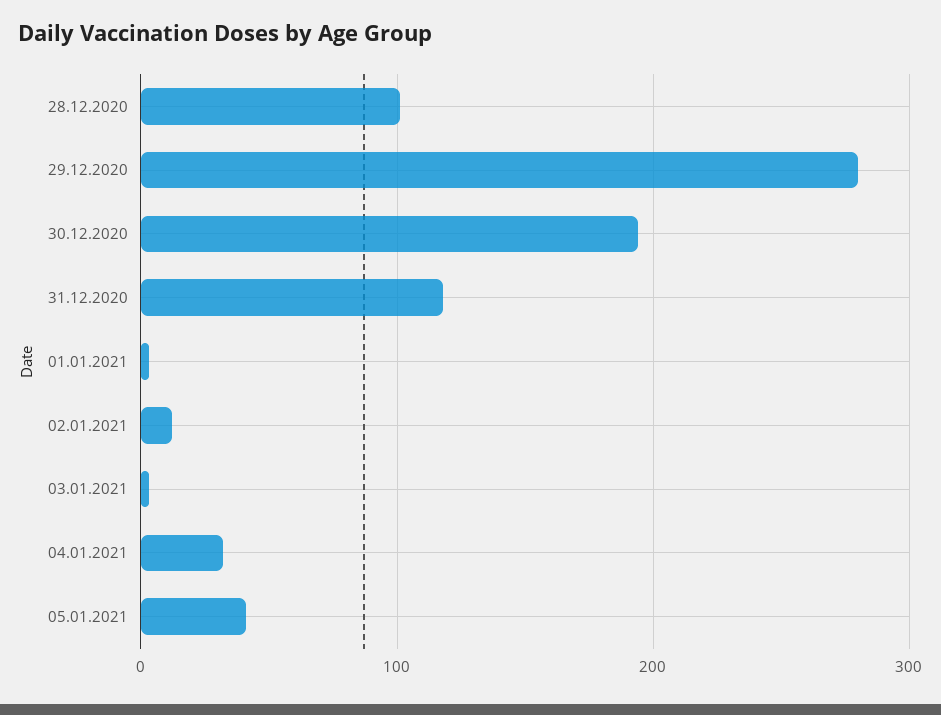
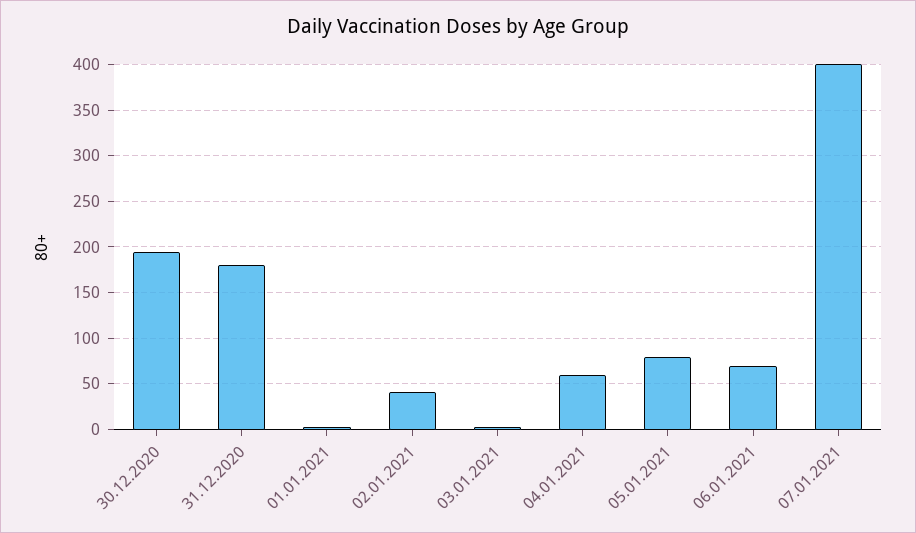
28.12.2020: 100 -> none
29.12.2020: 280 -> none
31.12.2020: 120 -> 180
02.01.2021: 10 -> 40
04.01.2021: 30 -> 60
05.01.2021: 40 -> 80
06.01.2021: none -> 70
07.01.2021: none -> 400

